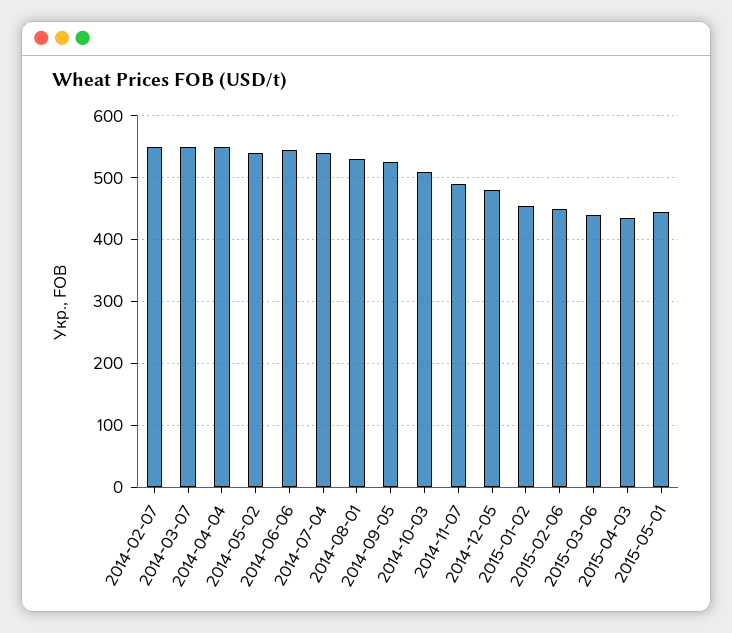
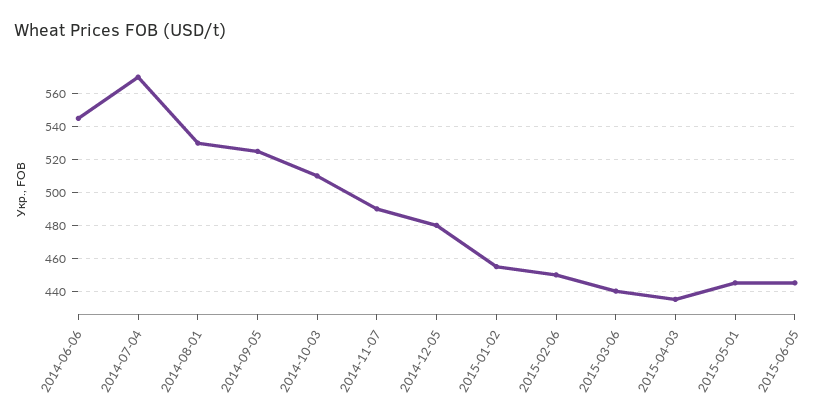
2014-02-07: 550 -> none
2014-03-07: 550 -> none
2014-04-04: 550 -> none
2014-05-02: 540 -> none
2014-07-04: 540 -> 570
2015-06-05: none -> 445

